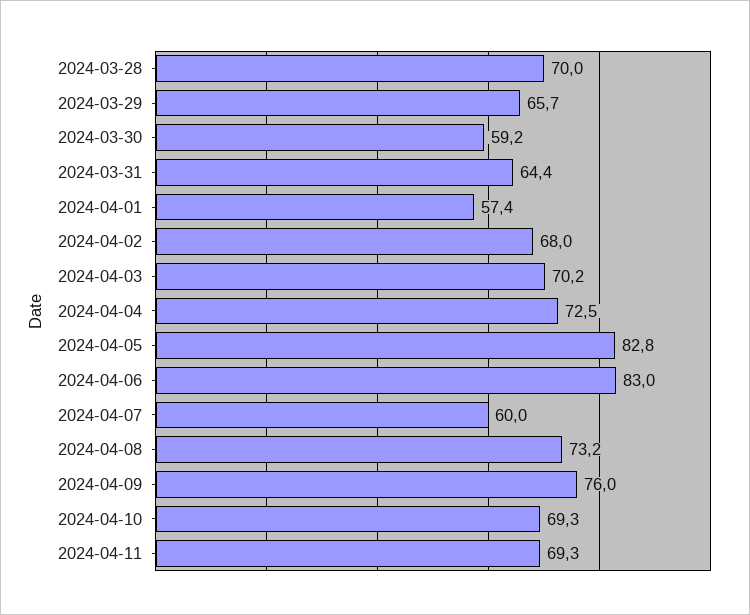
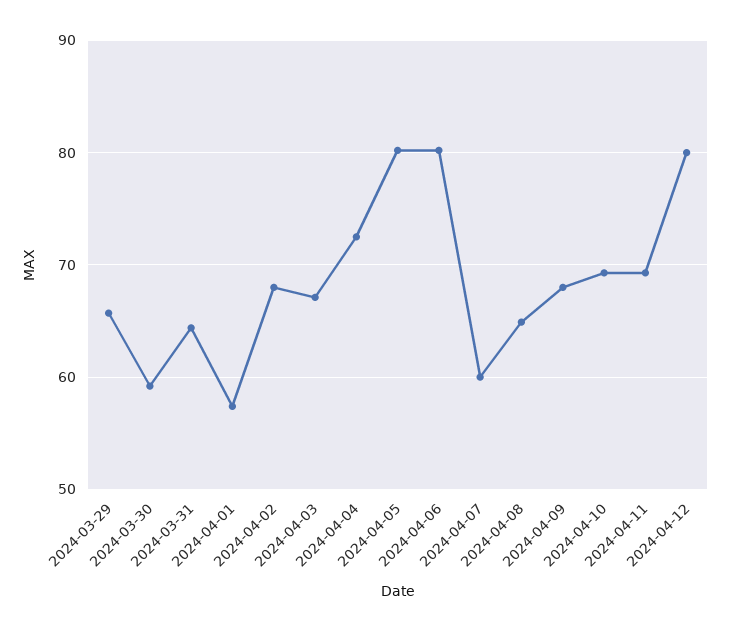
2024-03-28: 70 -> none
2024-04-03: 70.2 -> 67
2024-04-05: 82.8 -> 80
2024-04-06: 83 -> 80
2024-04-08: 73.2 -> 65
2024-04-09: 76 -> 68
2024-04-12: none -> 80

